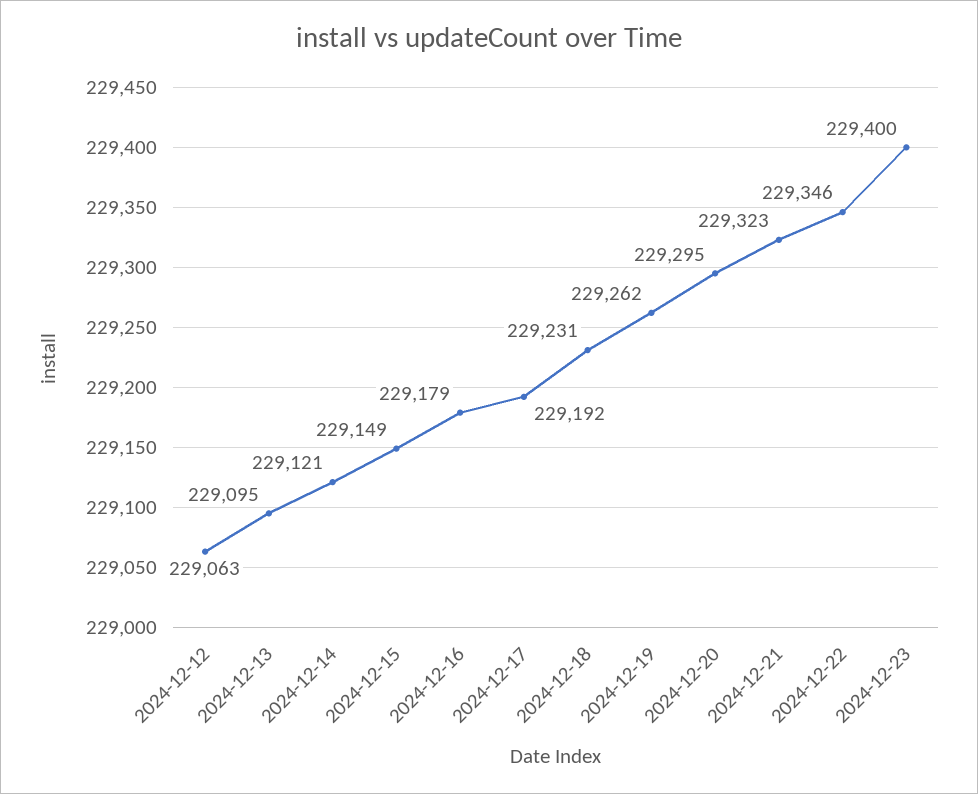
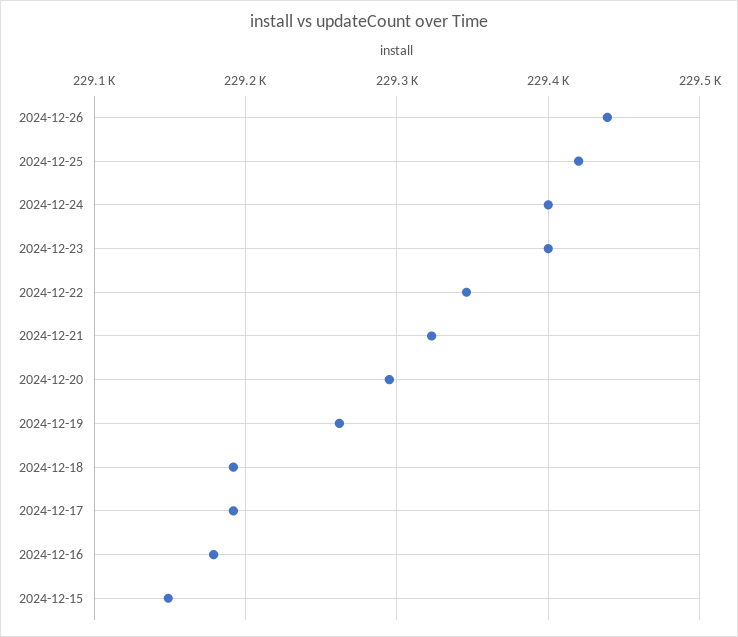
2024-12-12: 229063 -> none
2024-12-13: 229095 -> none
2024-12-14: 229121 -> none
2024-12-18: 229231 -> 229190
2024-12-26: none -> 229440
2024-12-25: none -> 229420
2024-12-24: none -> 229400

